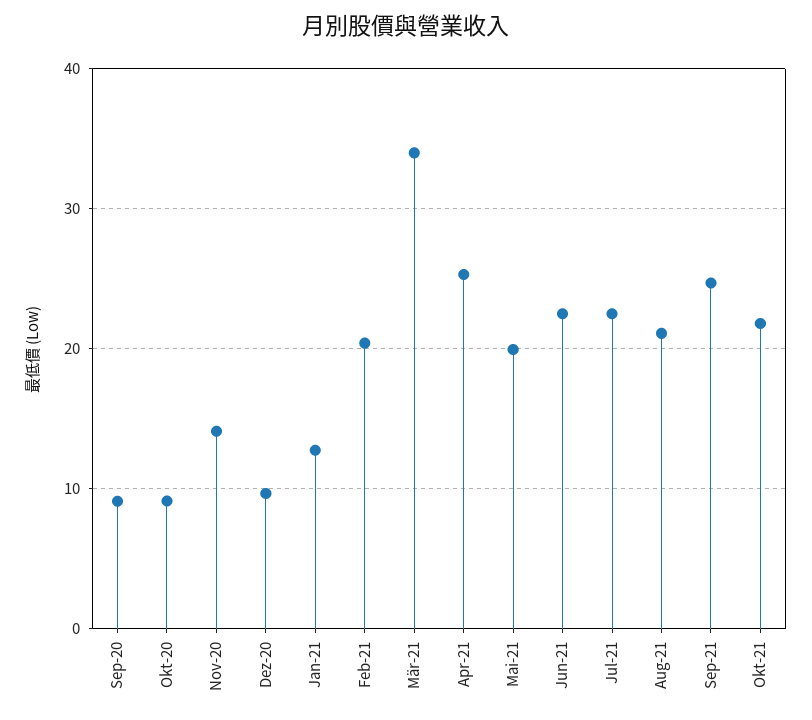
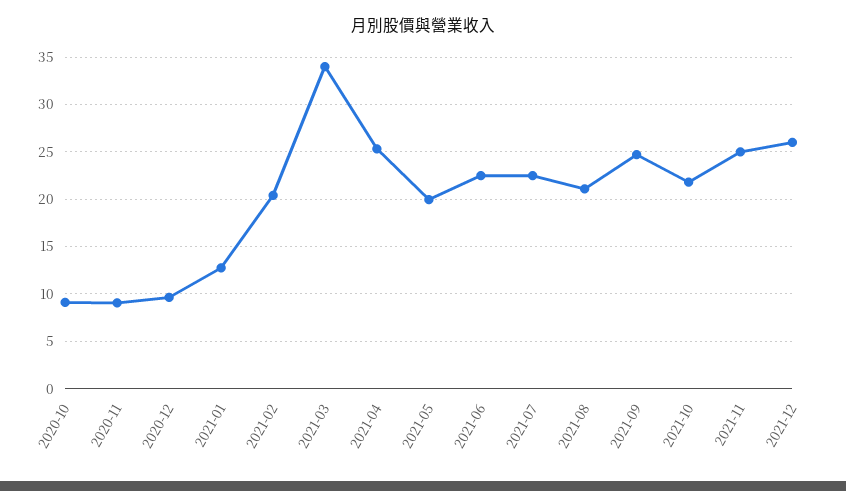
Sep-20: 9 -> none
Nov-20: 14 -> 9
2021-11: none -> 25
2021-12: none -> 26

